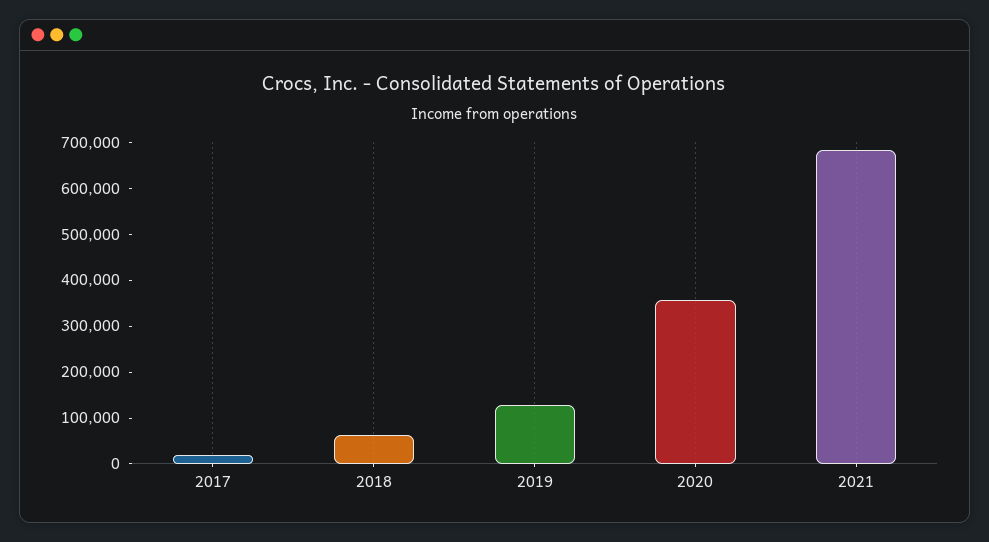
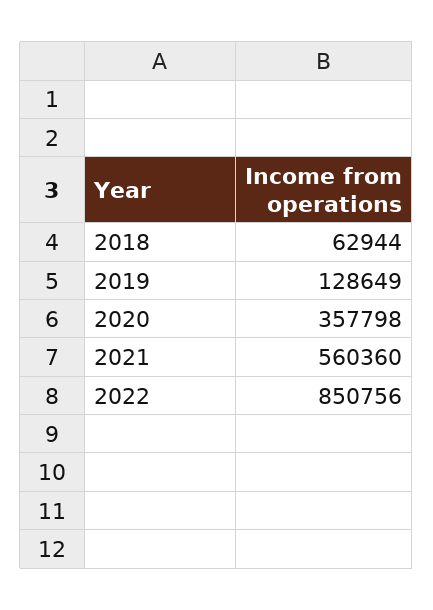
2017: 20000 -> none
2021: 680000 -> 560360
2022: none -> 850756

